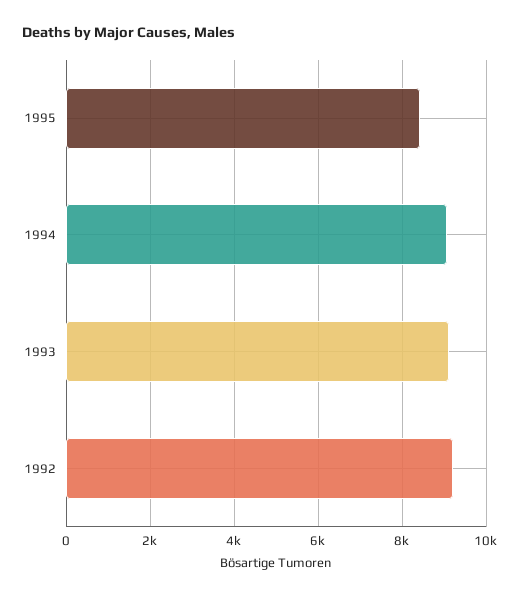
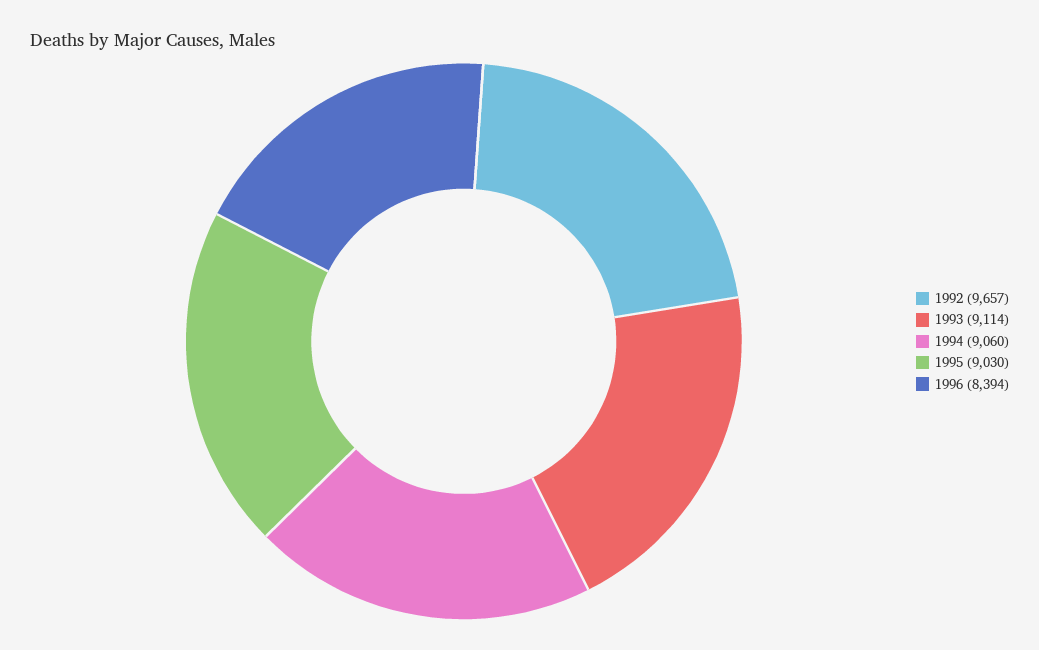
1995: 8400 -> 9030
1992: 9200 -> 9657
1996: none -> 8394

